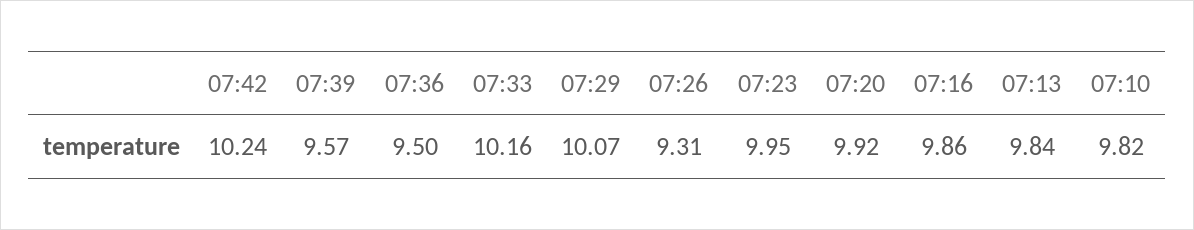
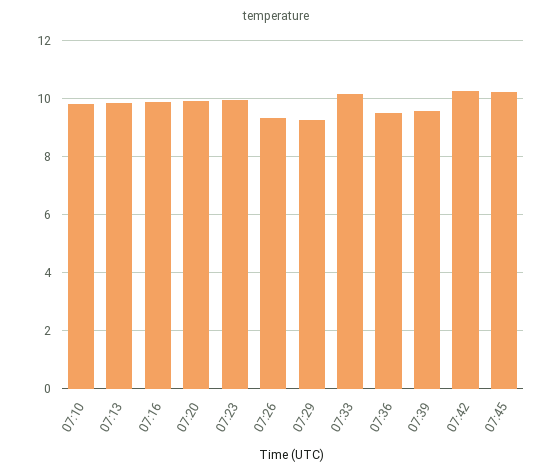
07:29: 10.07 -> 9.25
07:45: none -> 10.25

